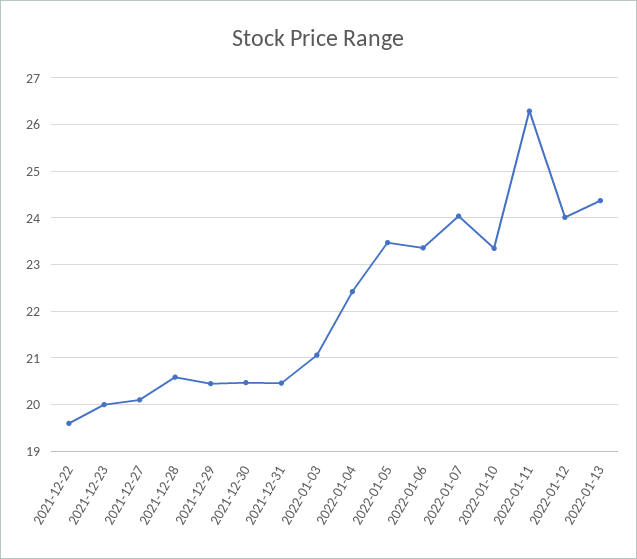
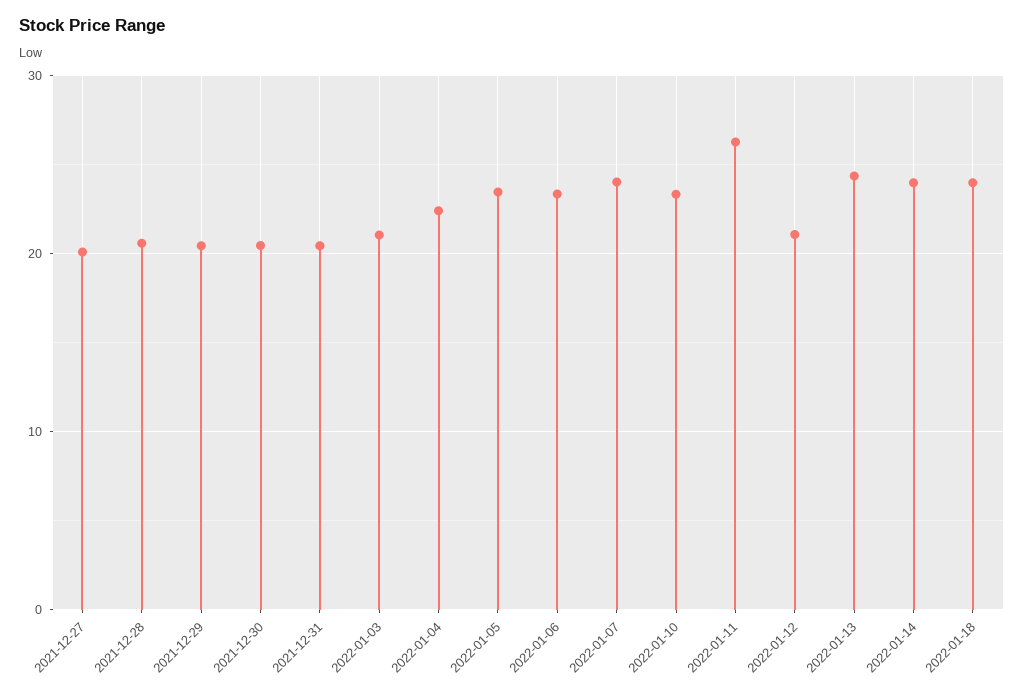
2021-12-22: 19.6 -> none
2021-12-23: 20 -> none
2022-01-12: 24 -> 21
2022-01-14: none -> 24
2022-01-18: none -> 24

